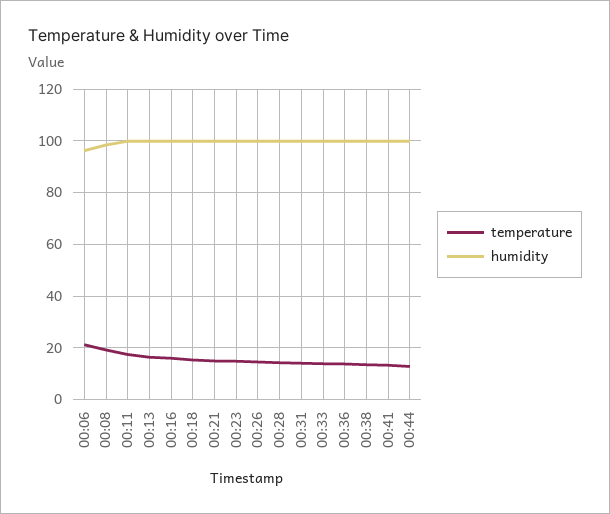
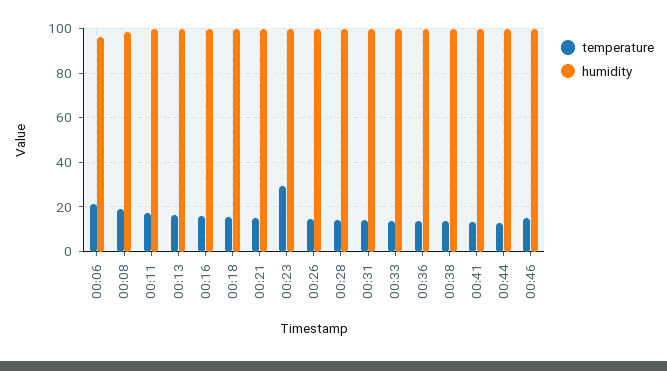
temperature, 00:23: 15 -> 30
temperature, 00:46: none -> 15
humidity, 00:46: none -> 100

